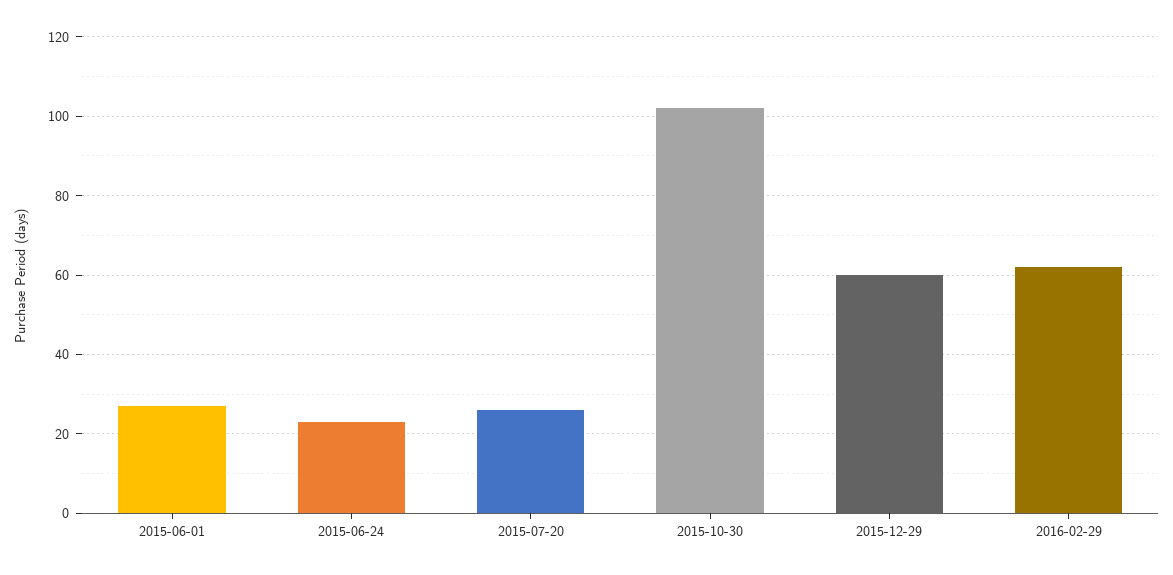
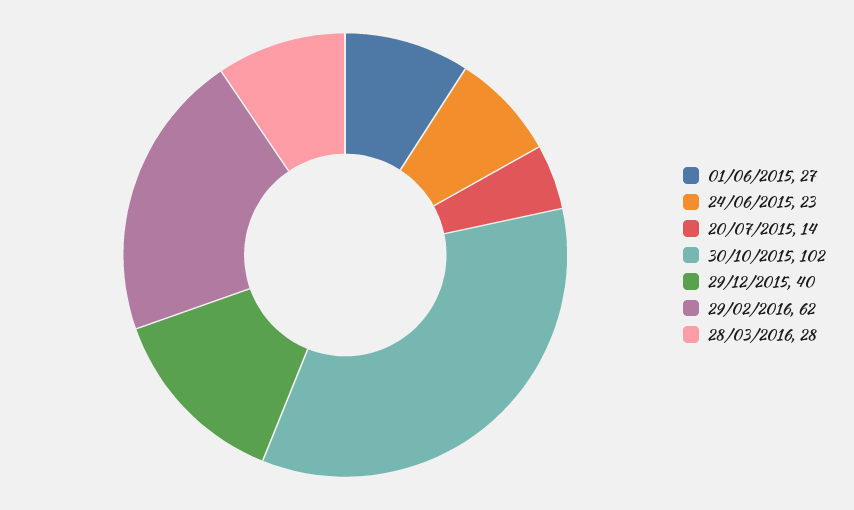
2015-07-20: 25 -> 14
2015-12-29: 60 -> 40
28/03/2016: none -> 28

